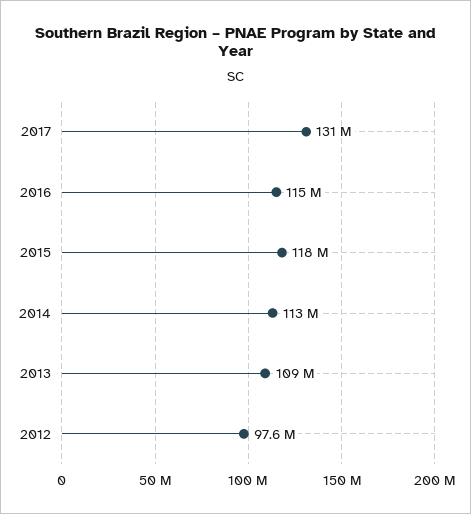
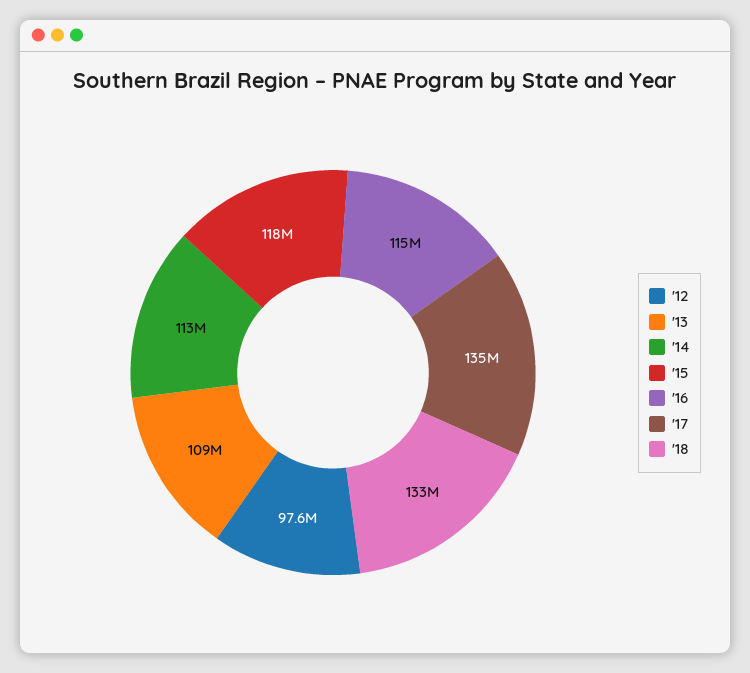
2017: 131000000 -> 135000000
'18: none -> 133000000

